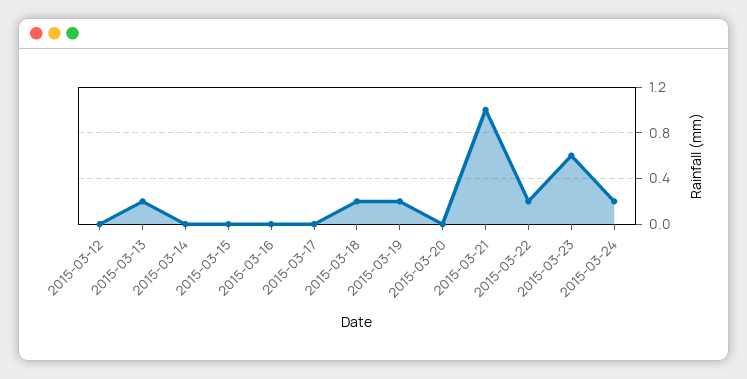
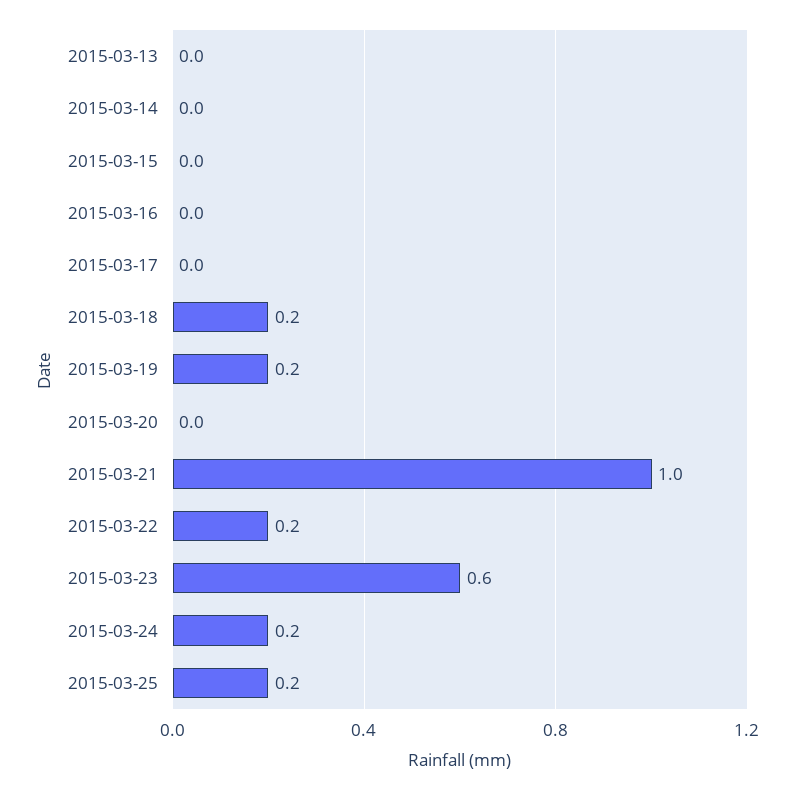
2015-03-12: 0 -> none
2015-03-13: 0.2 -> 0
2015-03-25: none -> 0.2

